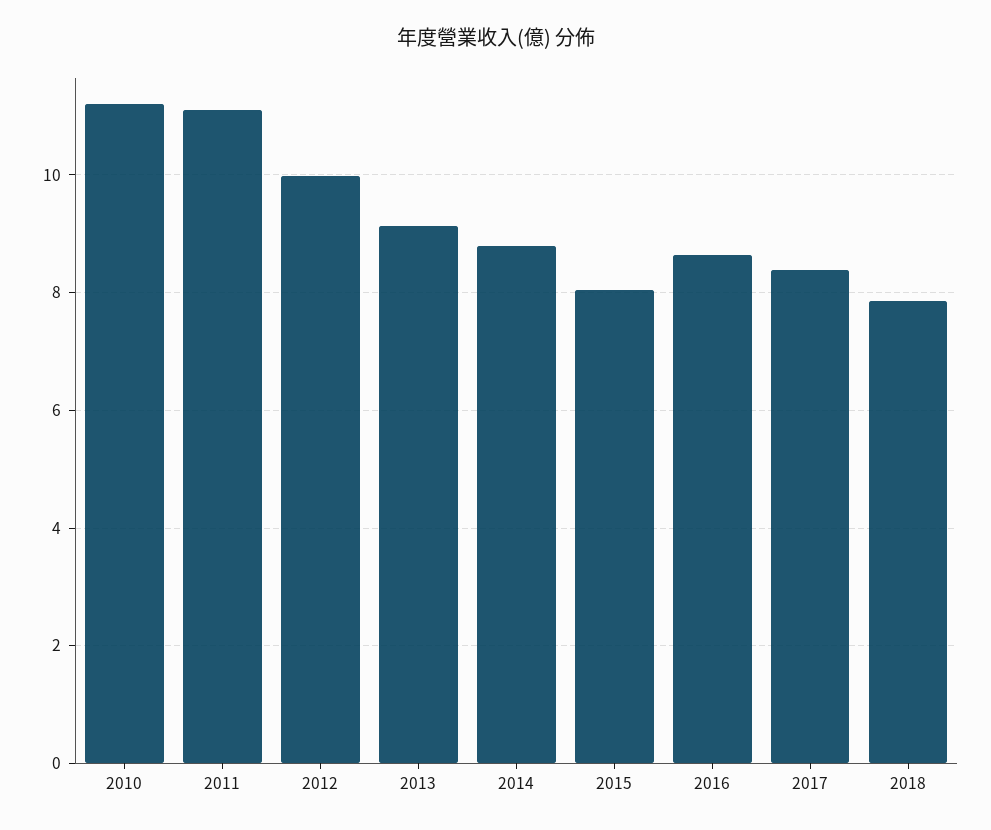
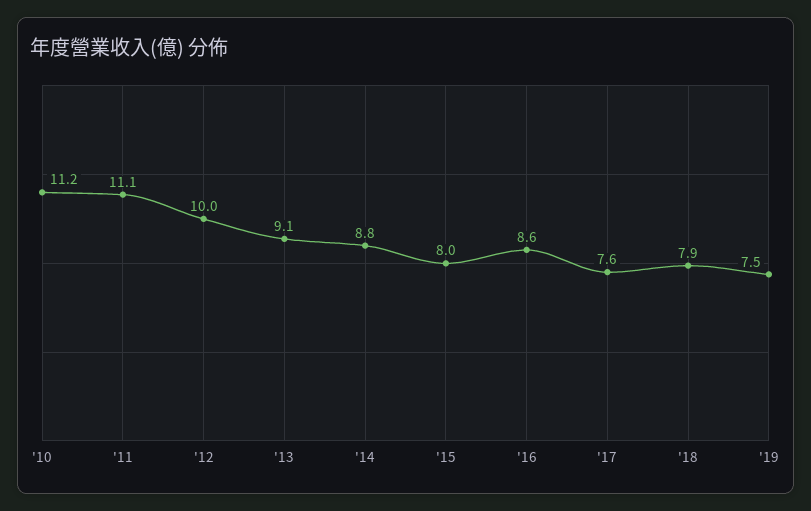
2017: 8.4 -> 7.6
'19: none -> 7.5

